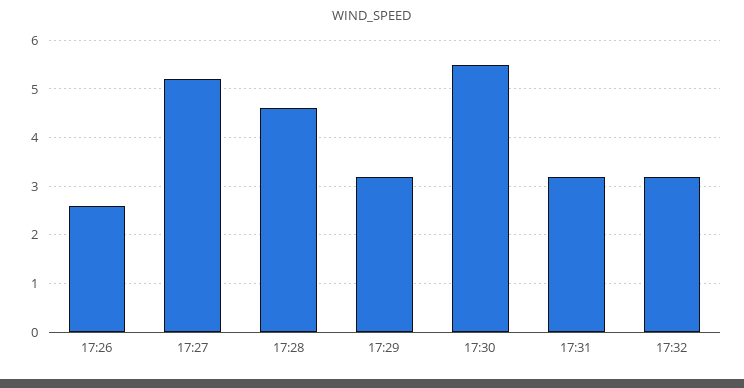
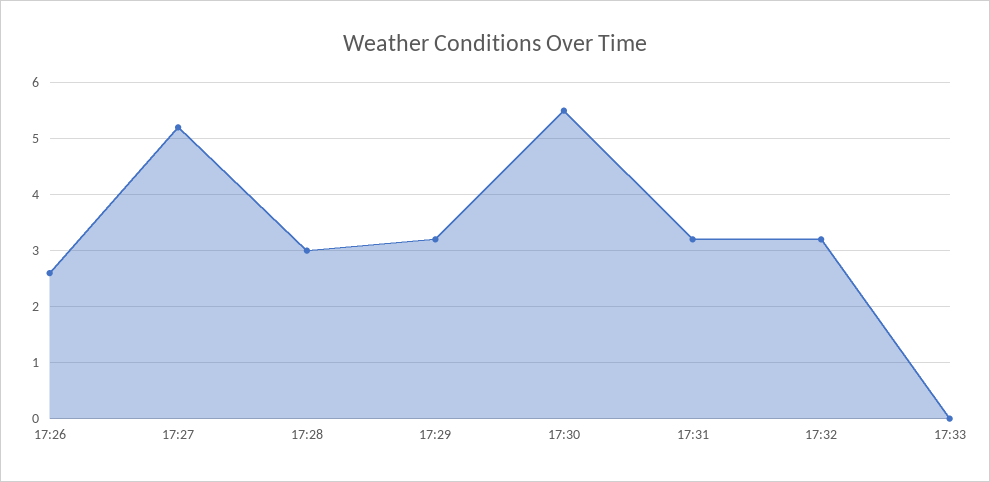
17:28: 4.5 -> 3
17:33: none -> 0

